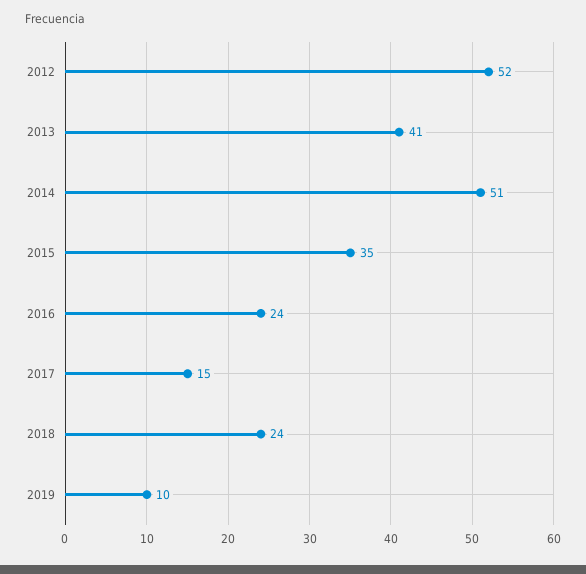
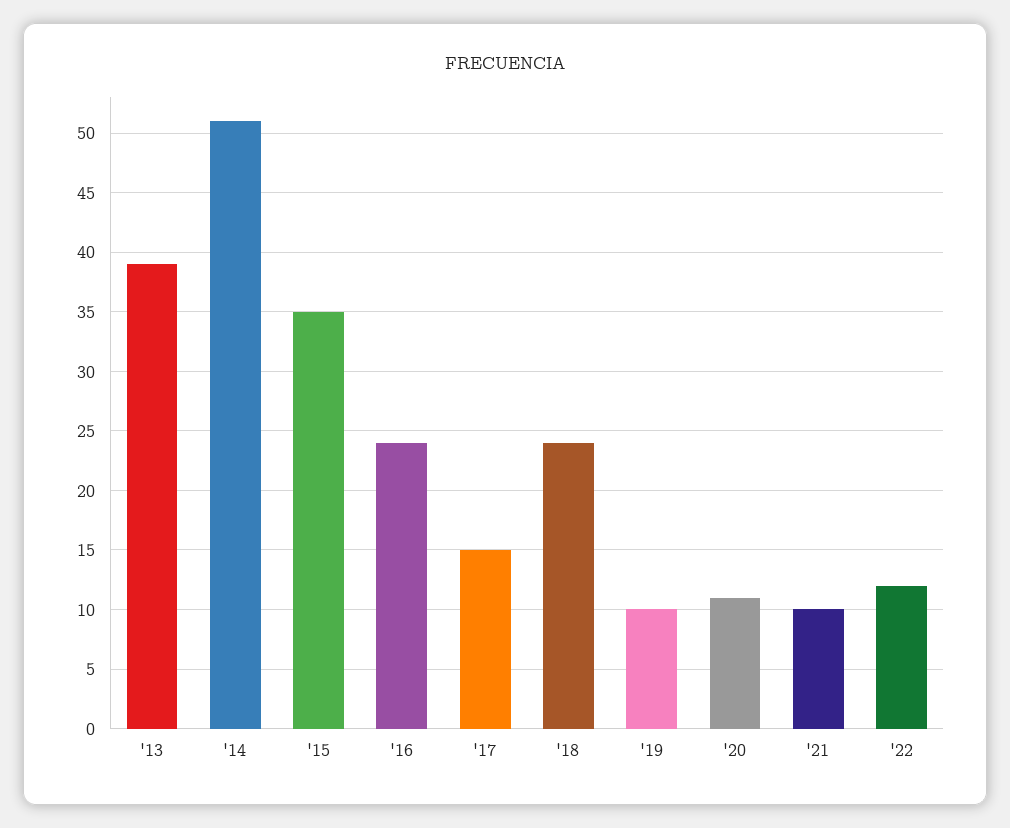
2012: 52 -> none
2013: 41 -> 39
'20: none -> 11
'21: none -> 10
'22: none -> 12

